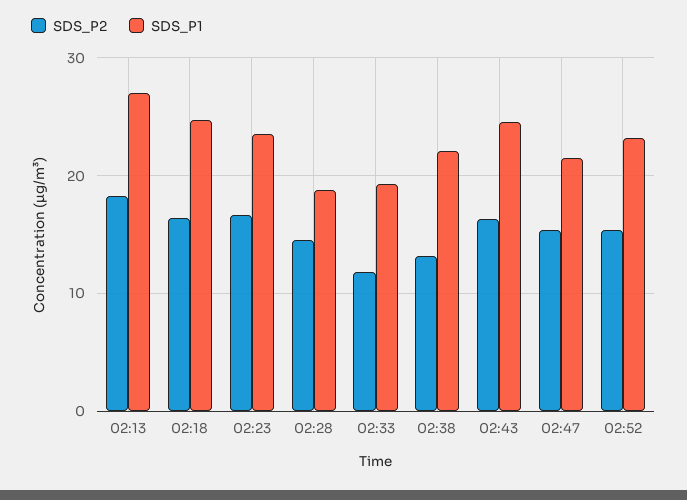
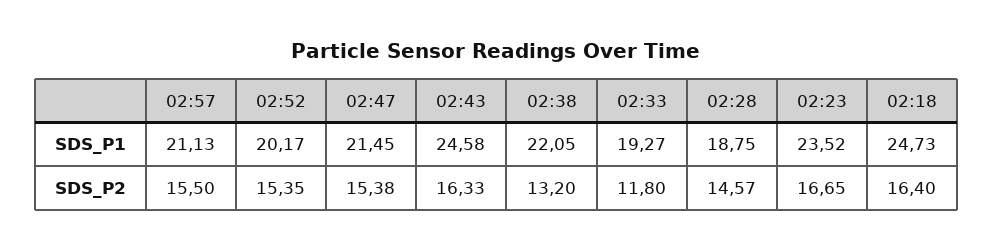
SDS_P2, 02:13: 18 -> none
SDS_P1, 02:13: 27 -> none
SDS_P1, 02:52: 23 -> 20.17
SDS_P1, 02:57: none -> 21.13
SDS_P2, 02:57: none -> 15.5

